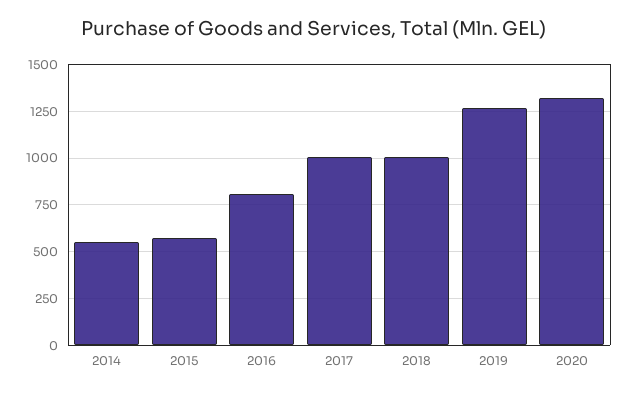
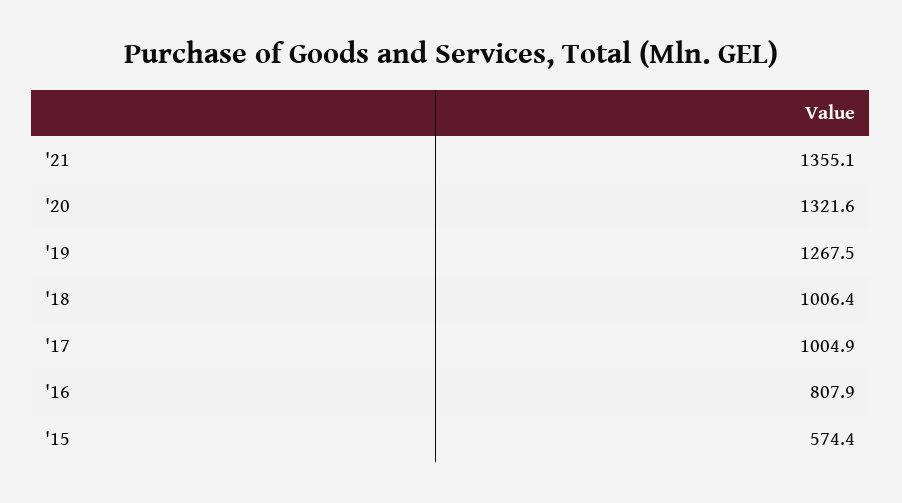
2014: 550 -> none
'21: none -> 1355.1

